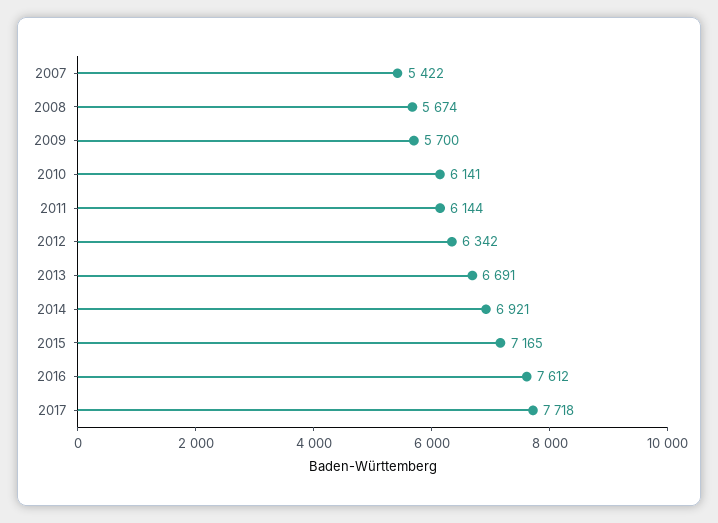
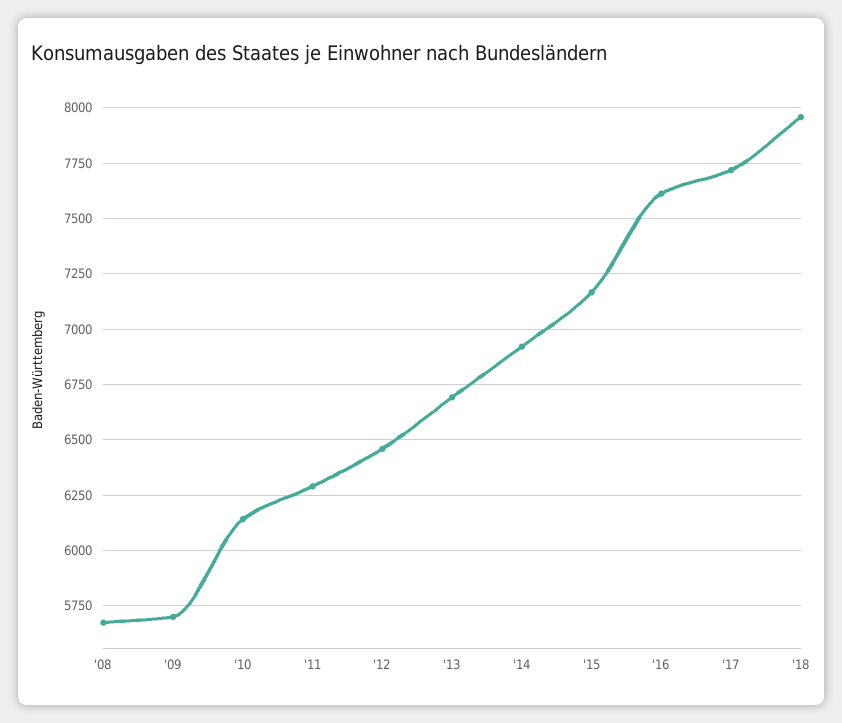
2007: 5422 -> none
2011: 6144 -> 6300
2012: 6342 -> 6450
'18: none -> 7950

